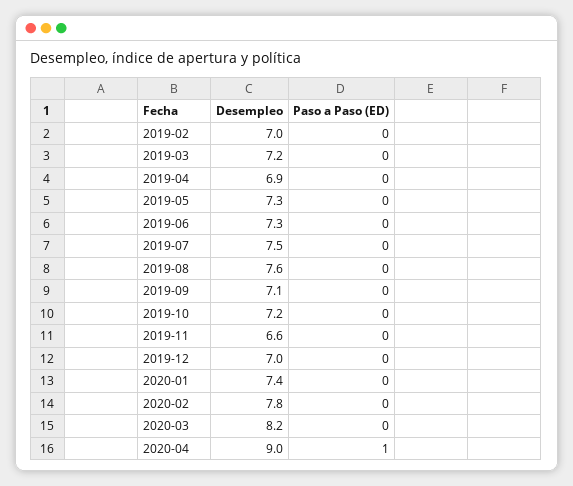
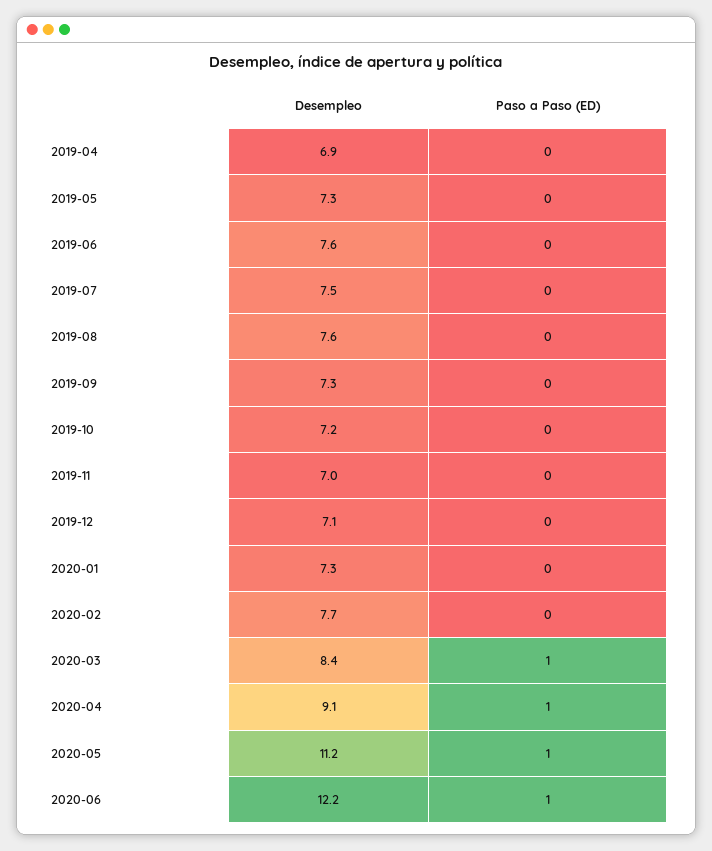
Desempleo, 2019-02: 7 -> none
Paso a Paso (ED), 2019-02: 0 -> none
Desempleo, 2019-03: 7.2 -> none
Paso a Paso (ED), 2019-03: 0 -> none
Desempleo, 2019-06: 7.3 -> 7.6
Desempleo, 2019-09: 7.1 -> 7.3
Desempleo, 2019-11: 6.6 -> 7
Desempleo, 2019-12: 7 -> 7.1
Desempleo, 2020-01: 7.4 -> 7.3
Desempleo, 2020-02: 7.8 -> 7.7
Desempleo, 2020-03: 8.2 -> 8.4
Paso a Paso (ED), 2020-03: 0 -> 1
Desempleo, 2020-04: 9 -> 9.1
Desempleo, 2020-05: none -> 11.2
Paso a Paso (ED), 2020-05: none -> 1
Desempleo, 2020-06: none -> 12.2
Paso a Paso (ED), 2020-06: none -> 1

